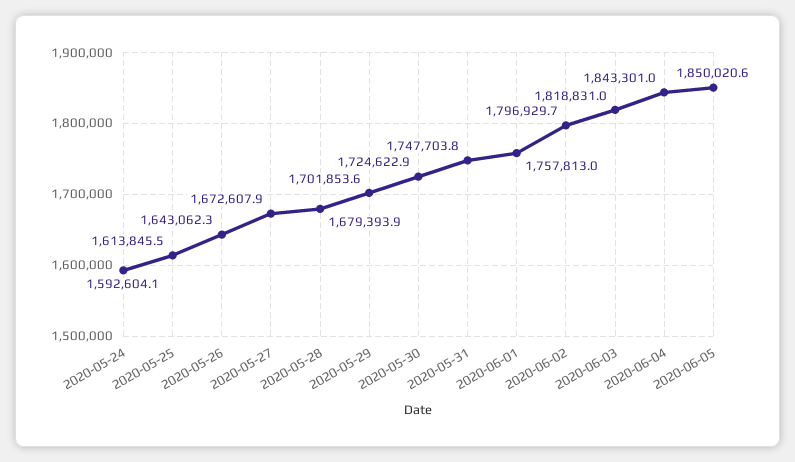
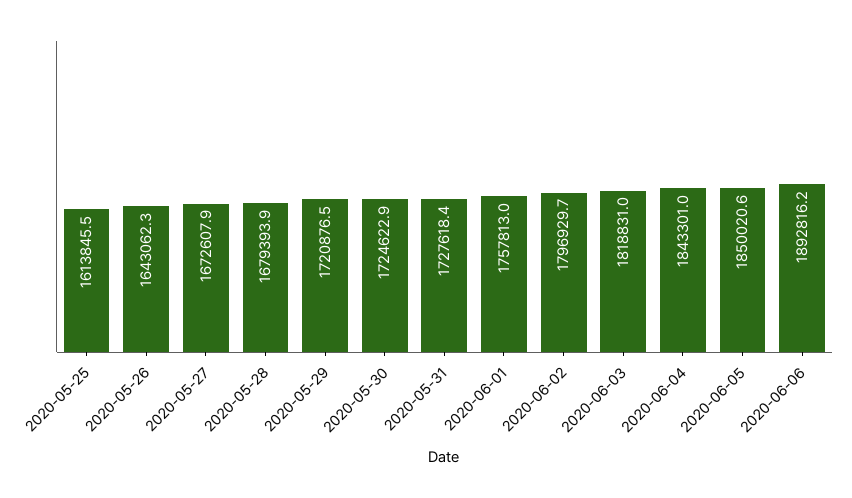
2020-05-24: 1592604.1 -> none
2020-05-29: 1701853.6 -> 1720876.5
2020-05-31: 1747703.8 -> 1727618.4
2020-06-06: none -> 1892816.2

